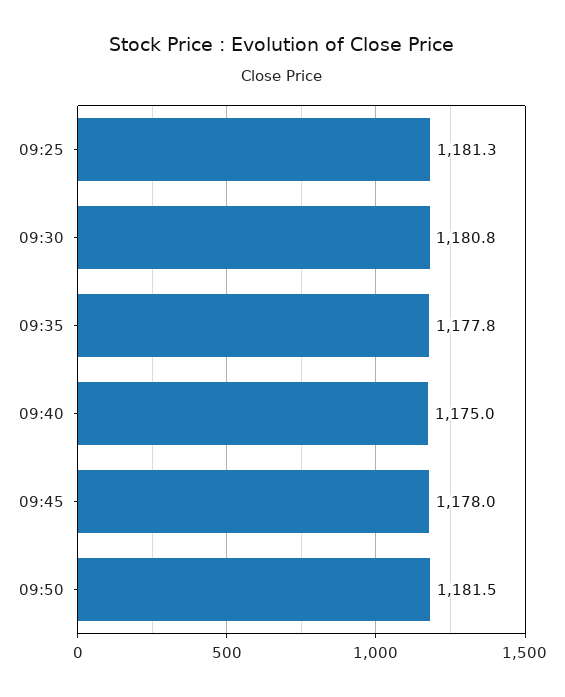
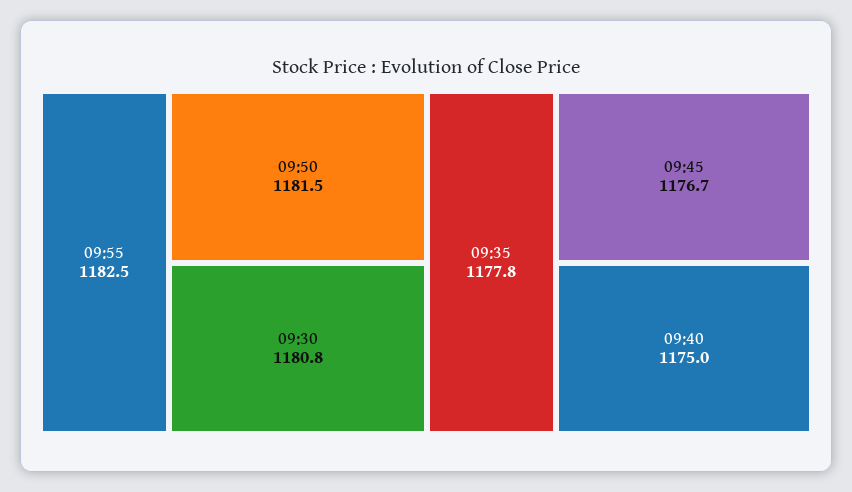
09:25: 1181.3 -> none
09:45: 1178 -> 1176.7
09:55: none -> 1182.5

